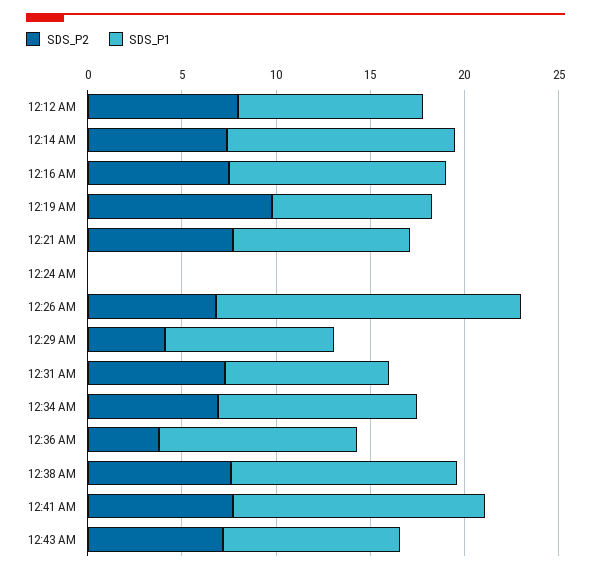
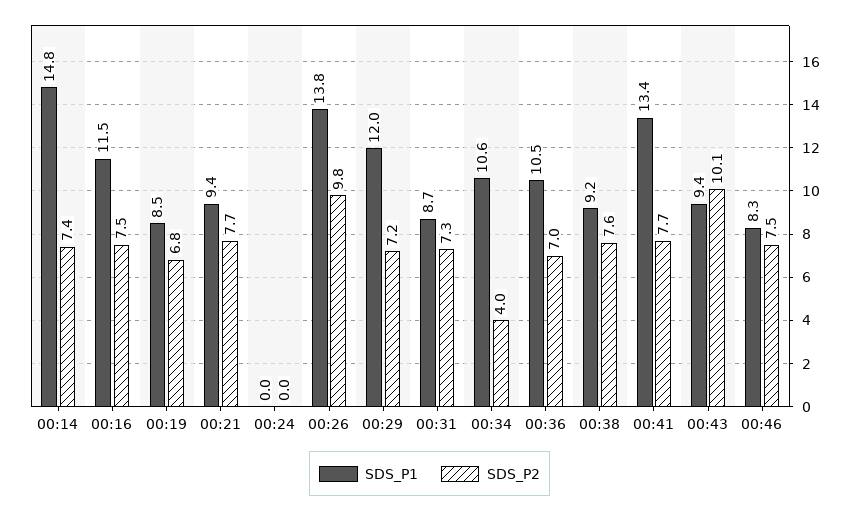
SDS_P2, 12:12 AM: 8 -> none
SDS_P1, 12:12 AM: 10 -> none
SDS_P1, 12:14 AM: 12 -> 14.8
SDS_P2, 12:19 AM: 10 -> 6.8
SDS_P2, 12:26 AM: 7 -> 9.8
SDS_P1, 12:26 AM: 16 -> 13.8
SDS_P2, 12:29 AM: 4 -> 7.2
SDS_P1, 12:29 AM: 9 -> 12
SDS_P2, 12:34 AM: 7 -> 4
SDS_P2, 12:36 AM: 4 -> 7
SDS_P1, 12:38 AM: 12 -> 9.2
SDS_P2, 12:43 AM: 7 -> 10.1
SDS_P1, 00:46: none -> 8.3
SDS_P2, 00:46: none -> 7.5

